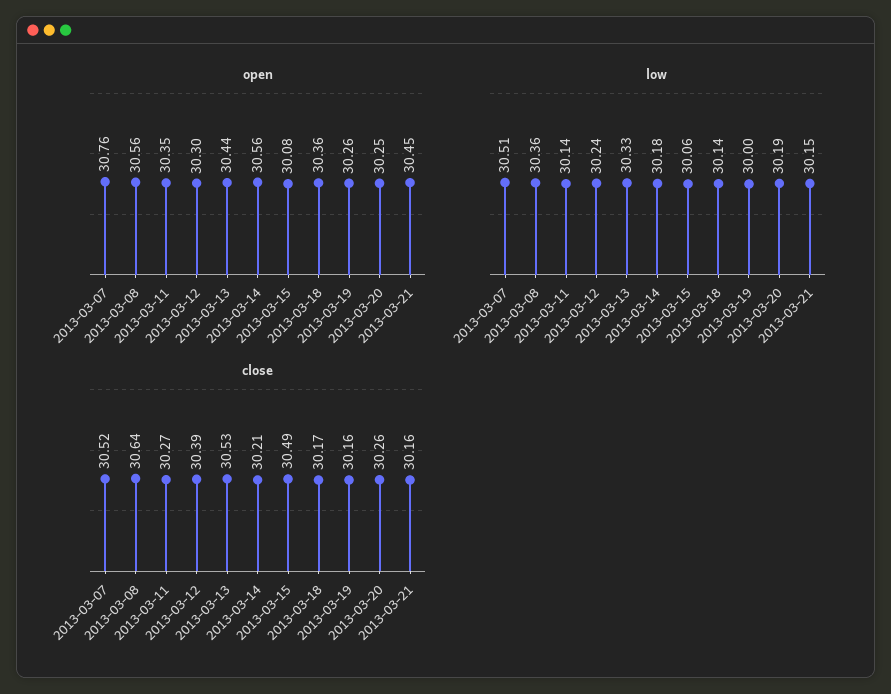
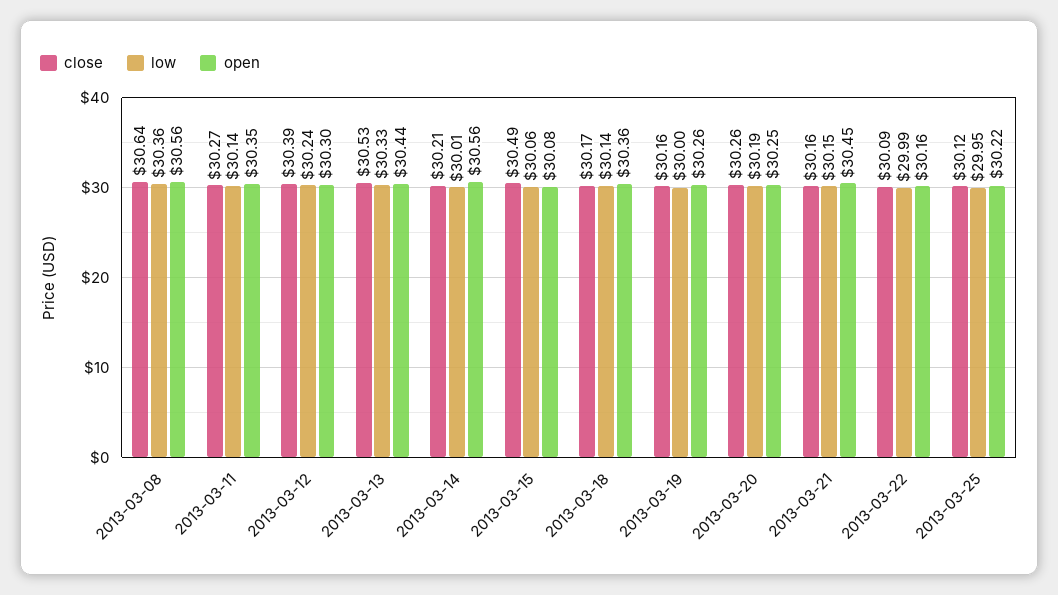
open, 2013-03-07: 30.76 -> none
low, 2013-03-07: 30.51 -> none
low, 2013-03-14: 30.18 -> 30.01
close, 2013-03-07: 30.52 -> none
close, 2013-03-22: none -> 30.09
low, 2013-03-22: none -> 29.99
open, 2013-03-22: none -> 30.16
close, 2013-03-25: none -> 30.12
low, 2013-03-25: none -> 29.95
open, 2013-03-25: none -> 30.22

